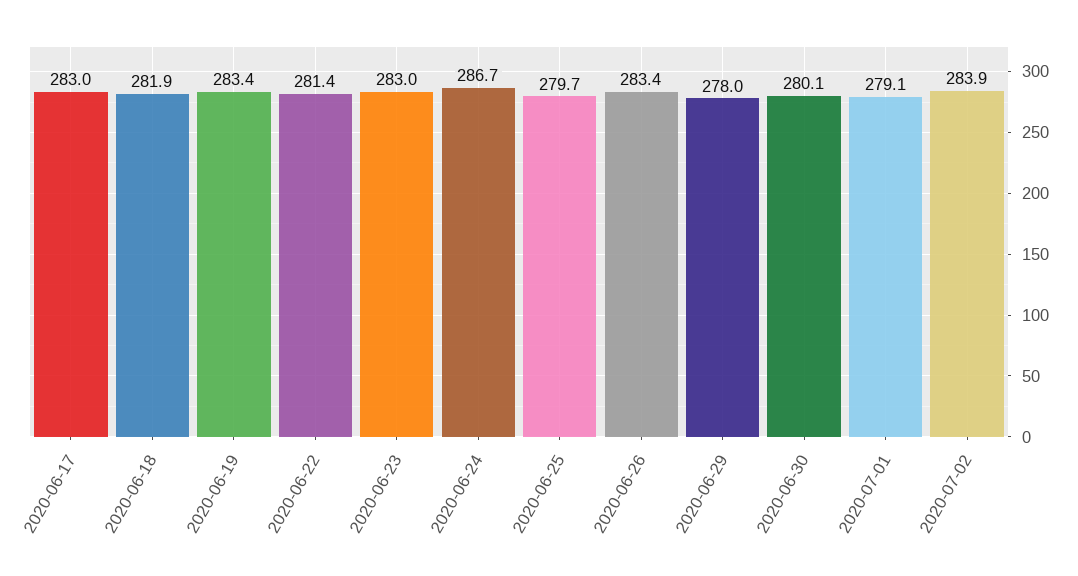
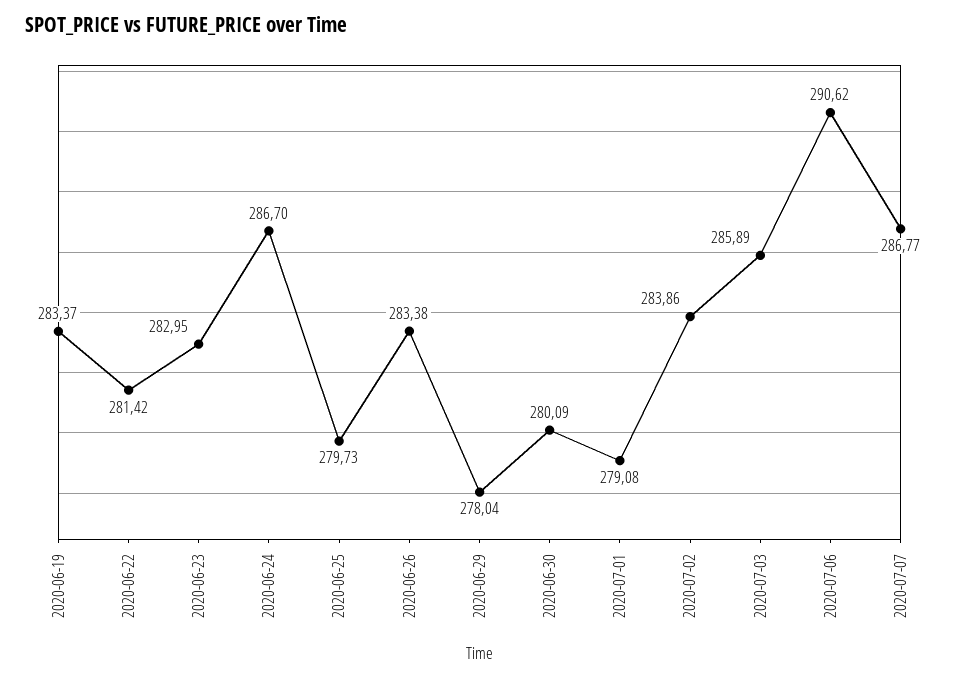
2020-06-17: 283 -> none
2020-06-18: 281.9 -> none
2020-07-03: none -> 285.89
2020-07-06: none -> 290.62
2020-07-07: none -> 286.77

